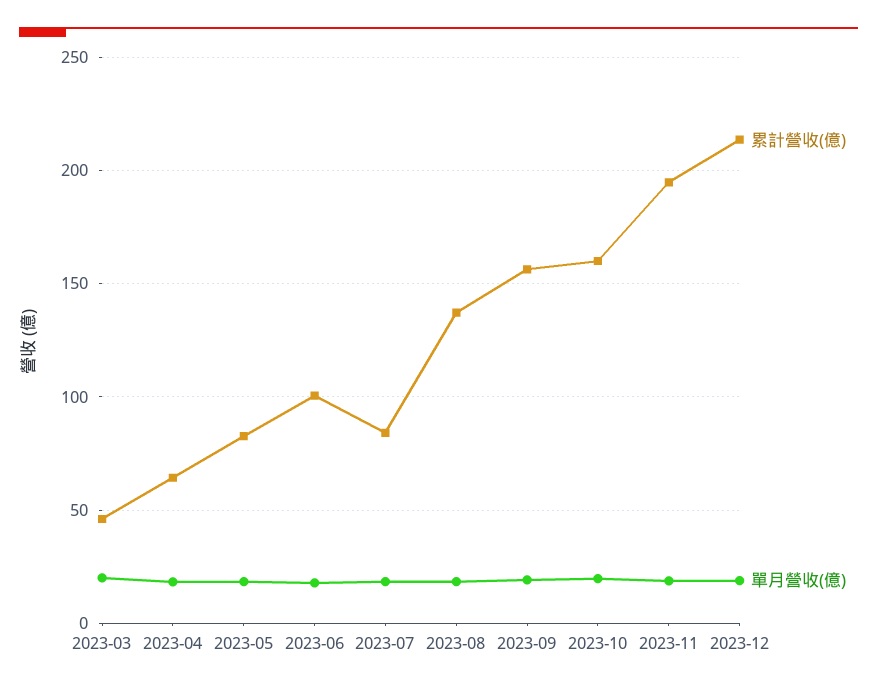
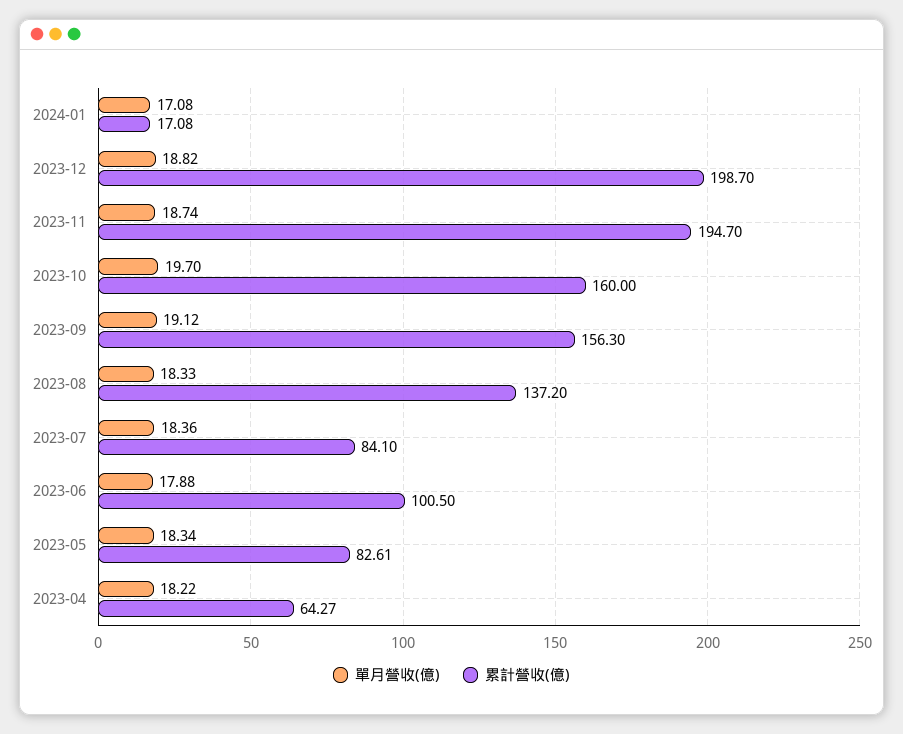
累計營收(億), 2023-03: 45 -> none
單月營收(億), 2023-03: 20 -> none
累計營收(億), 2023-12: 215 -> 198.7
單月營收(億), 2024-01: none -> 17.08
累計營收(億), 2024-01: none -> 17.08

